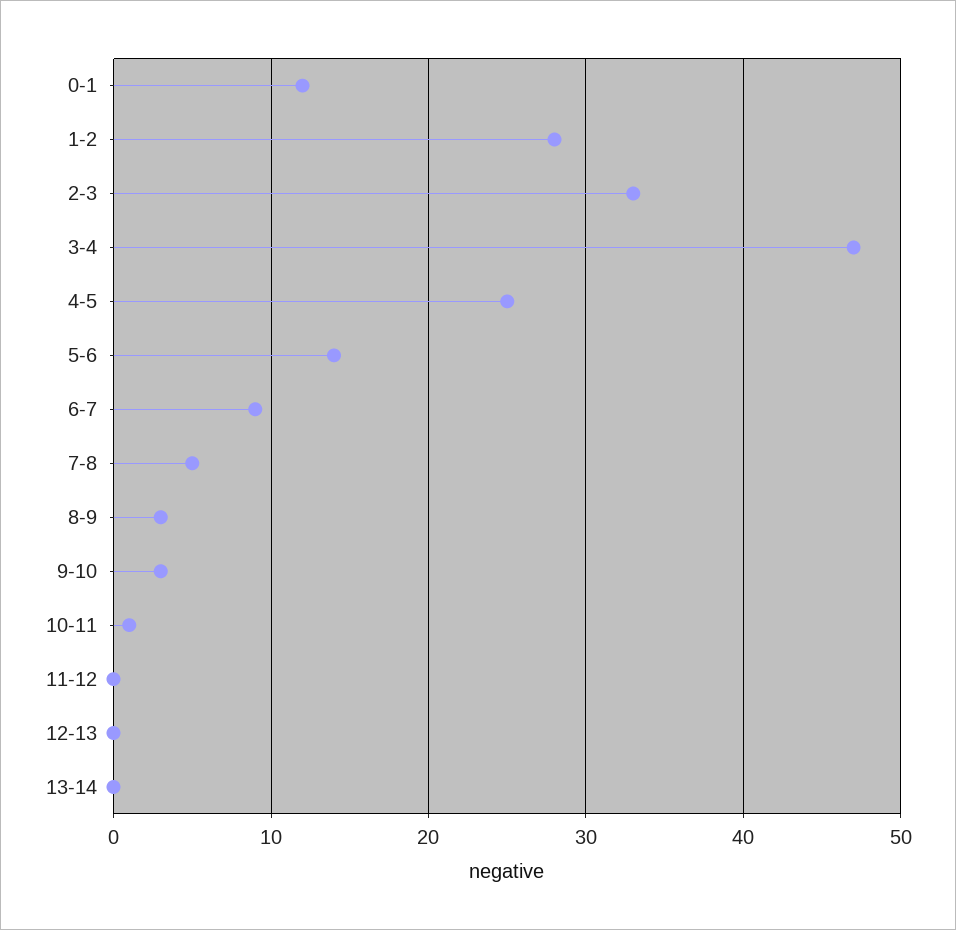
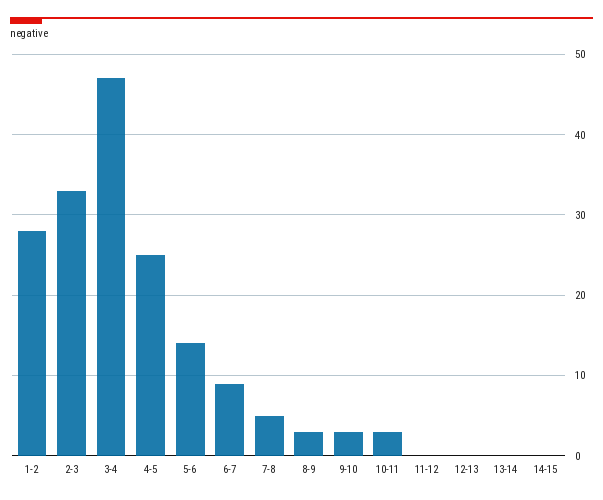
0-1: 12 -> none
10-11: 1 -> 3
14-15: none -> 0

